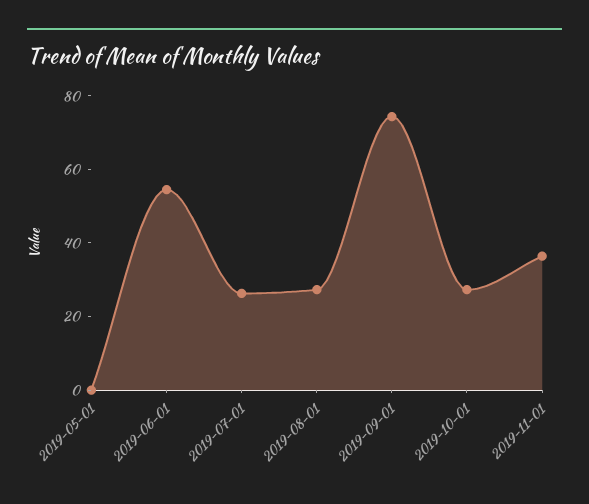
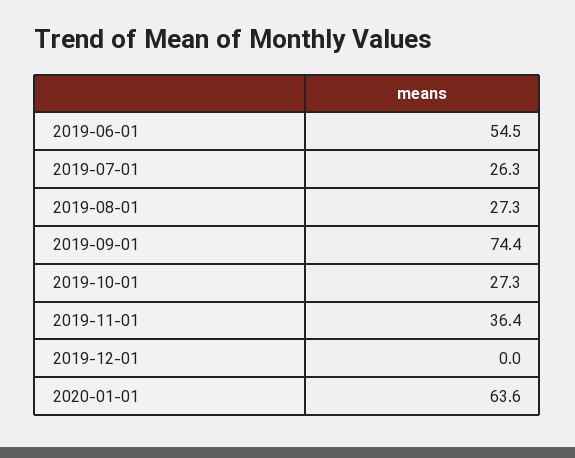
2019-05-01: 0 -> none
2019-12-01: none -> 0
2020-01-01: none -> 63.6

